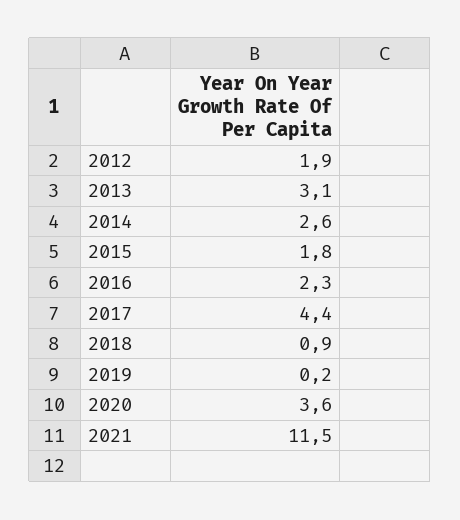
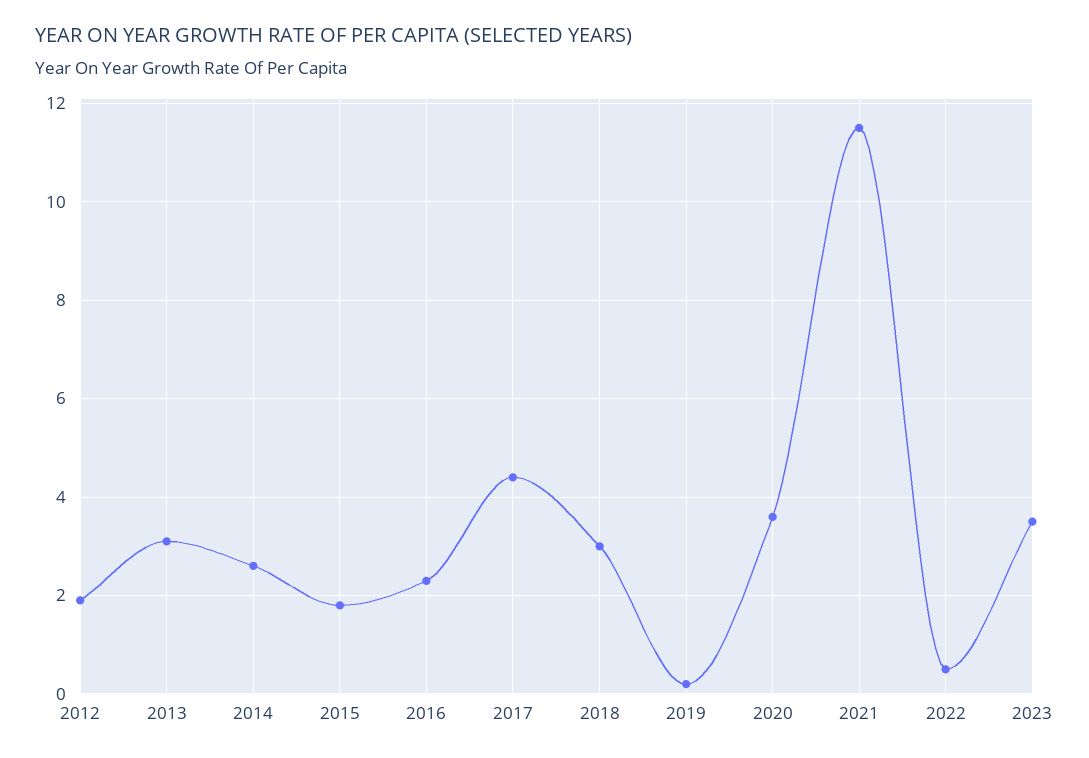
2018: 0.9 -> 3
2022: none -> 0.5
2023: none -> 3.5

